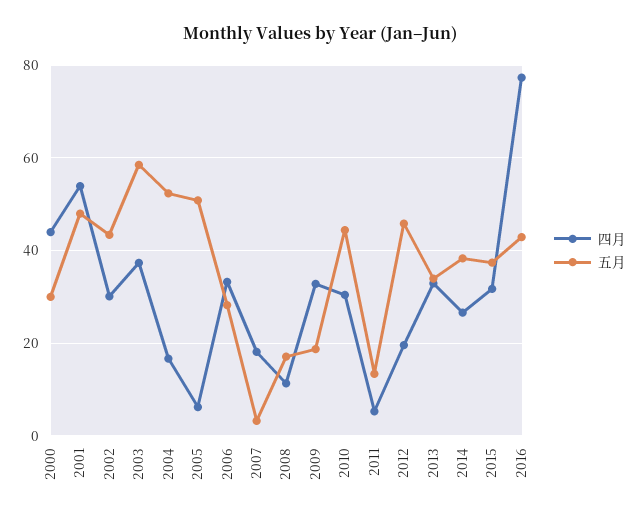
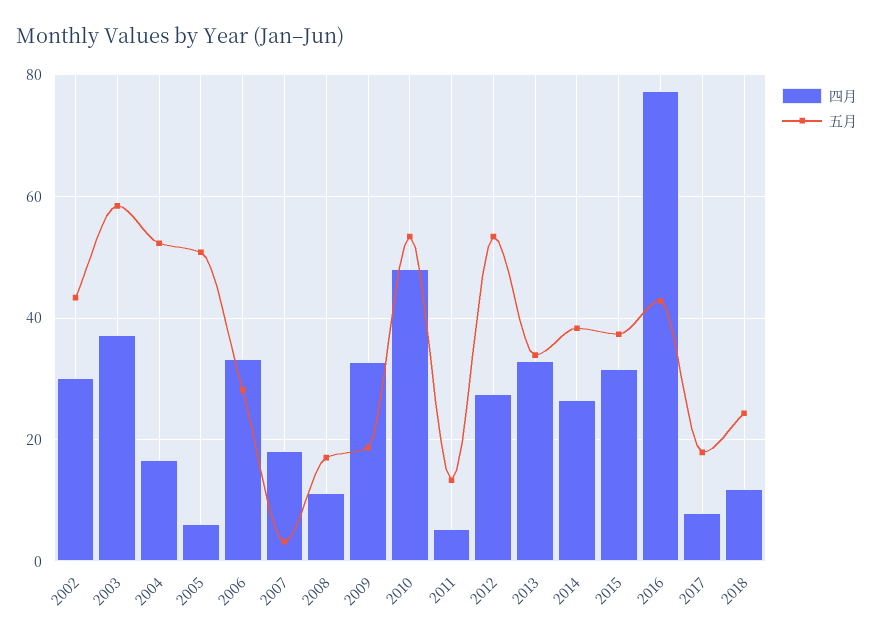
四月, 2000: 44 -> none
五月, 2000: 30 -> none
四月, 2001: 54 -> none
五月, 2001: 48 -> none
四月, 2010: 30 -> 48
五月, 2010: 44 -> 54
四月, 2012: 20 -> 28
五月, 2012: 46 -> 54
四月, 2017: none -> 8
五月, 2017: none -> 18
四月, 2018: none -> 12
五月, 2018: none -> 24

